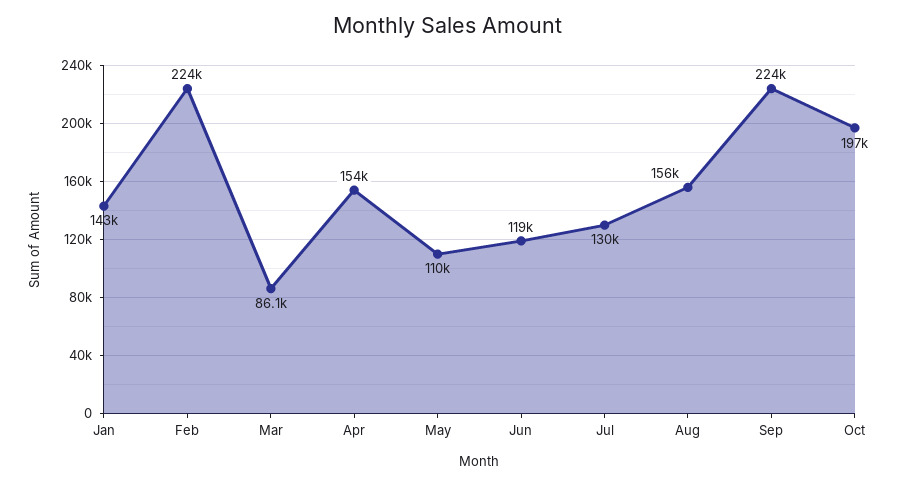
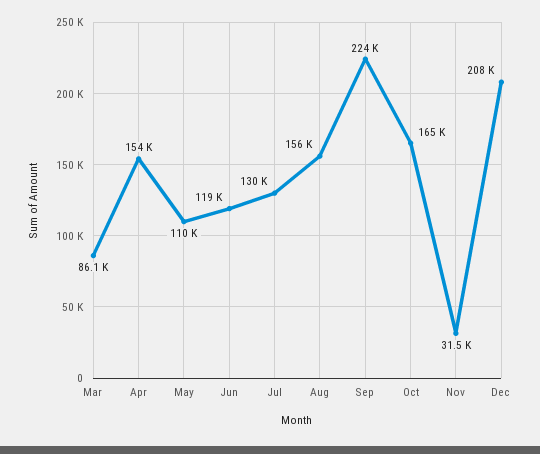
Jan: 143000 -> none
Feb: 224000 -> none
Oct: 197000 -> 165000
Nov: none -> 31500
Dec: none -> 208000

